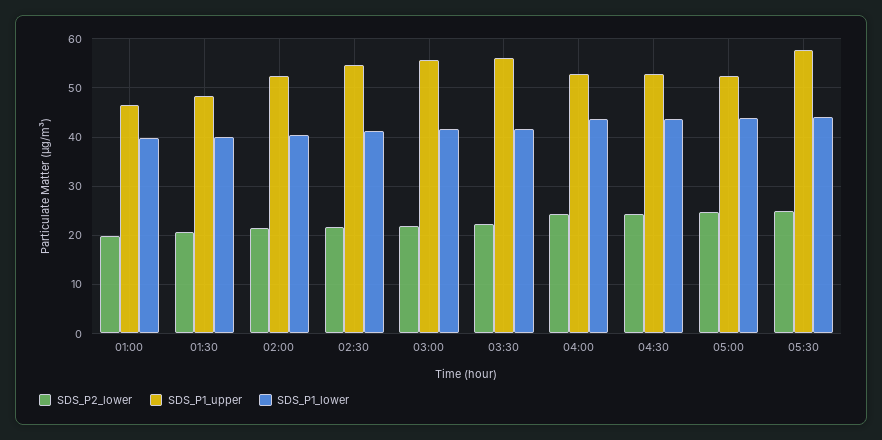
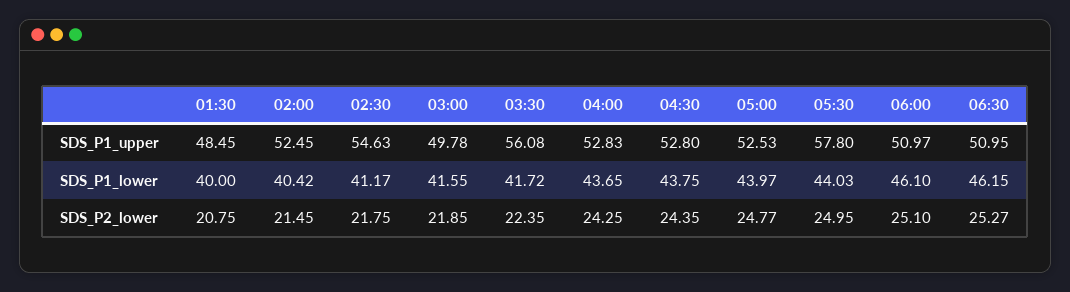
SDS_P2_lower, 01:00: 20 -> none
SDS_P1_upper, 01:00: 46 -> none
SDS_P1_lower, 01:00: 40 -> none
SDS_P1_upper, 03:00: 56 -> 49.78
SDS_P1_upper, 06:00: none -> 50.97
SDS_P1_upper, 06:30: none -> 50.95
SDS_P1_lower, 06:00: none -> 46.1
SDS_P1_lower, 06:30: none -> 46.15
SDS_P2_lower, 06:00: none -> 25.1
SDS_P2_lower, 06:30: none -> 25.27

